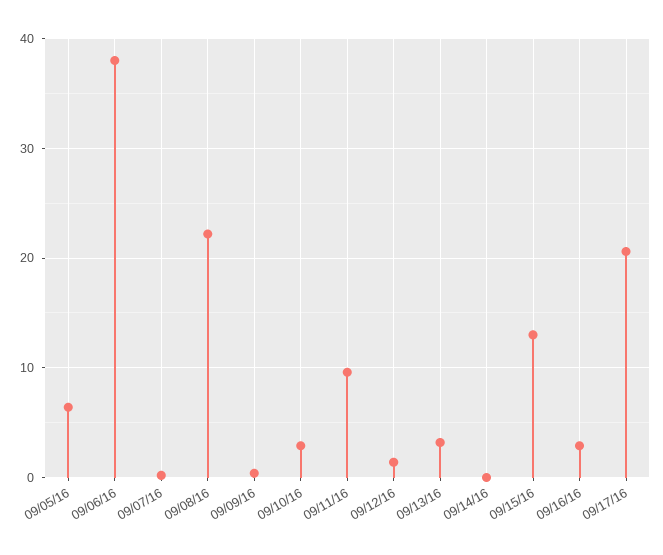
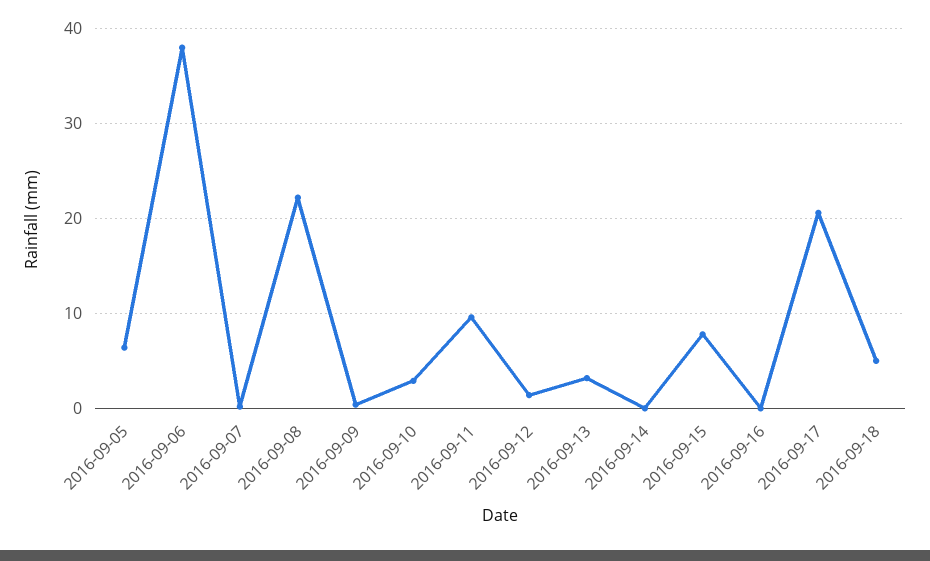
09/15/16: 13 -> 8
09/16/16: 3 -> 0
2016-09-18: none -> 5

